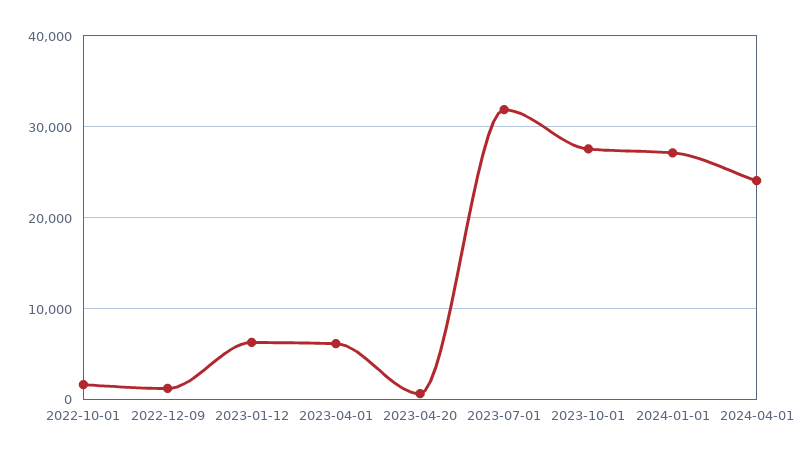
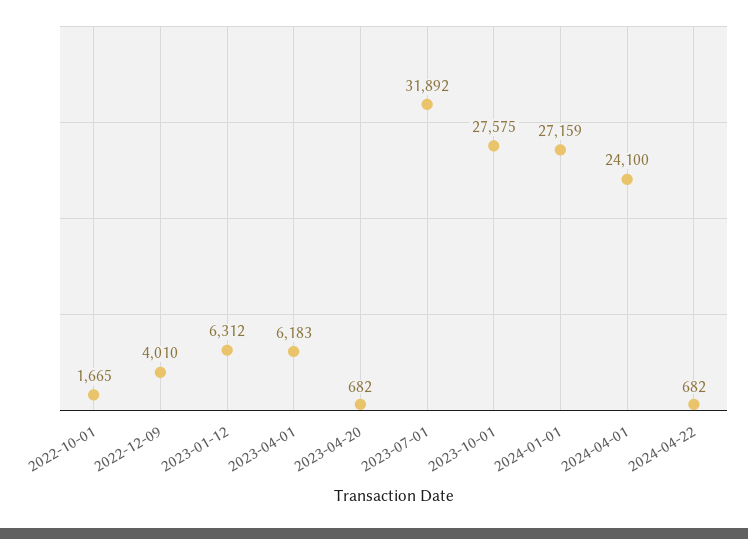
2022-12-09: 1000 -> 4010
2024-04-22: none -> 682

